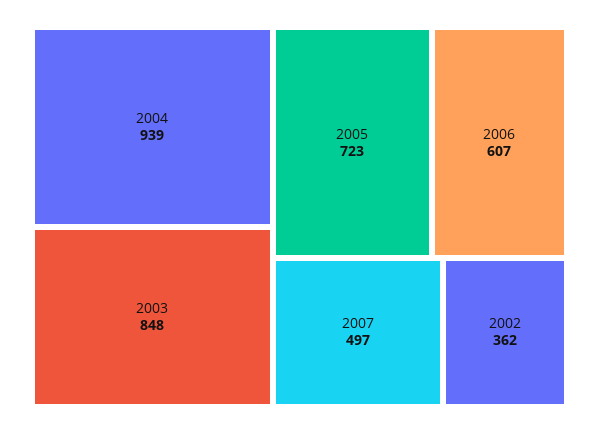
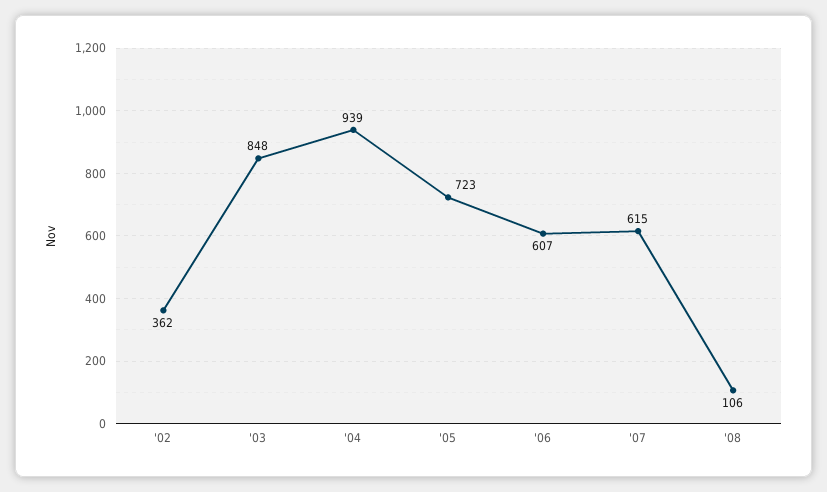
2007: 497 -> 615
'08: none -> 106

